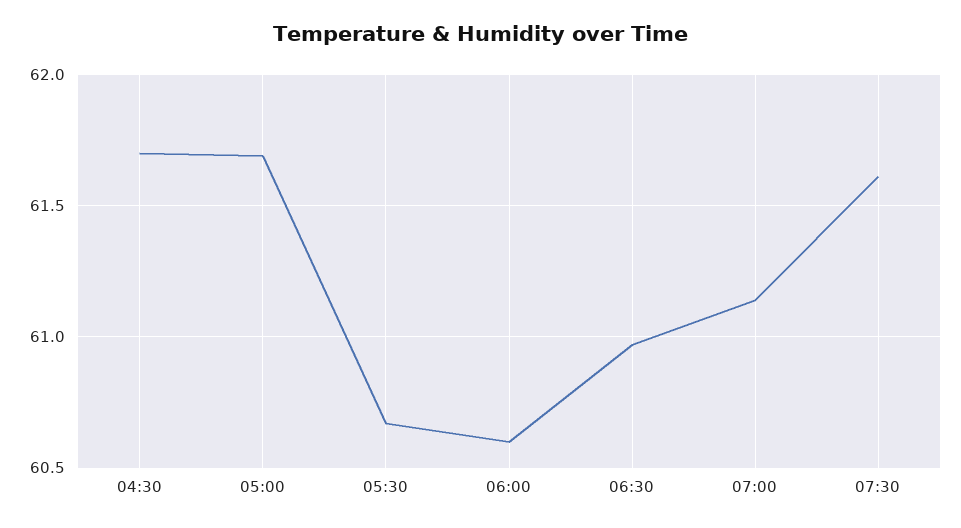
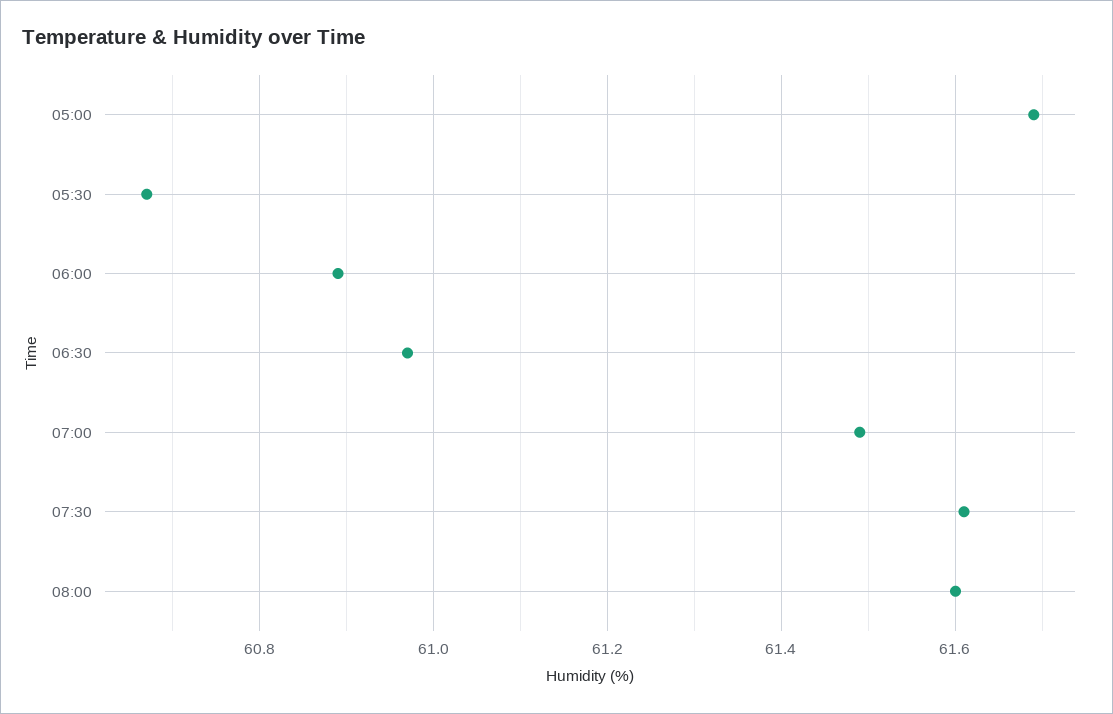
04:30: 61.7 -> none
06:00: 60.6 -> 60.9
07:00: 61.15 -> 61.5
08:00: none -> 61.6

